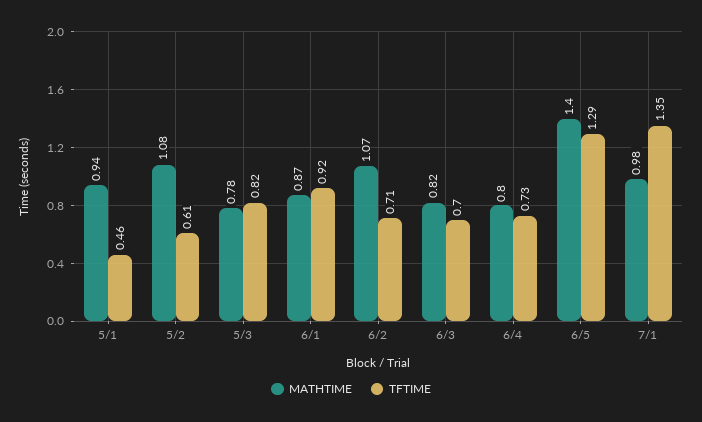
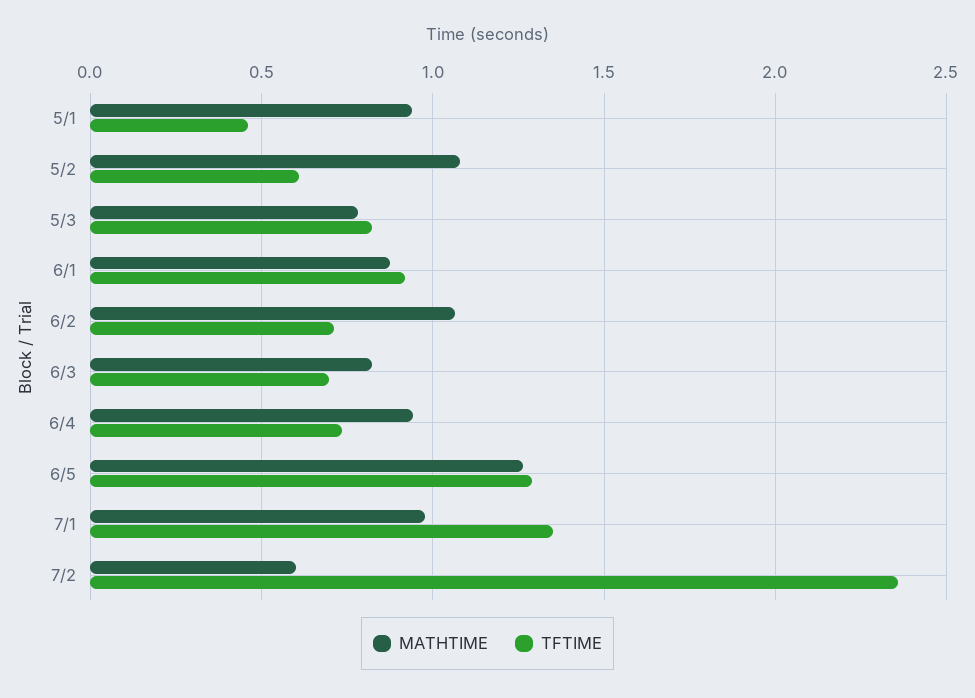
MATHTIME, 6/4: 0.8 -> 0.95
MATHTIME, 6/5: 1.4 -> 1.25
MATHTIME, 7/2: none -> 0.6
TFTIME, 7/2: none -> 2.35

